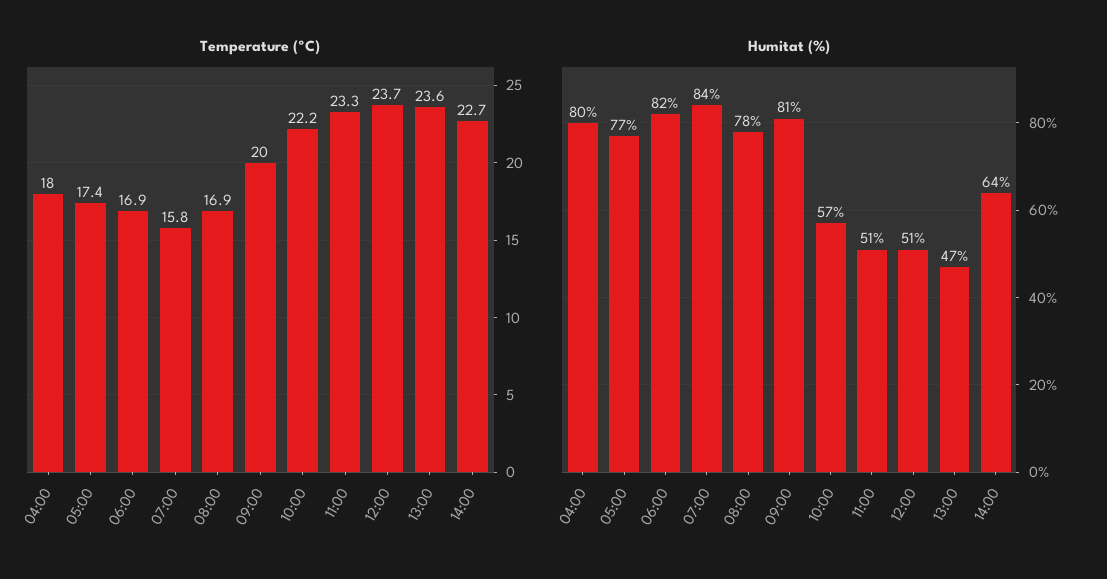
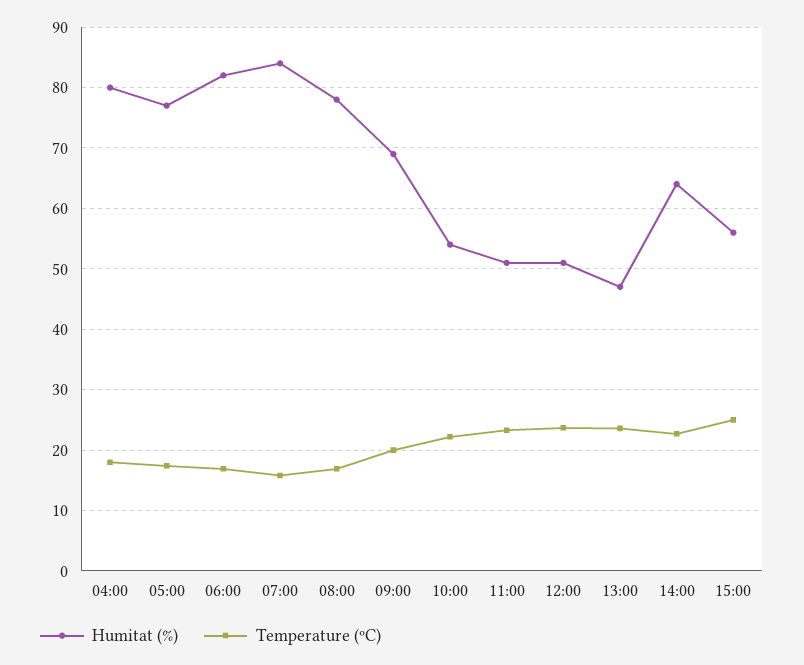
Humitat (%), 09:00: 81 -> 69
Humitat (%), 10:00: 57 -> 54
Humitat (%), 15:00: none -> 56
Temperature (ºC), 15:00: none -> 25

